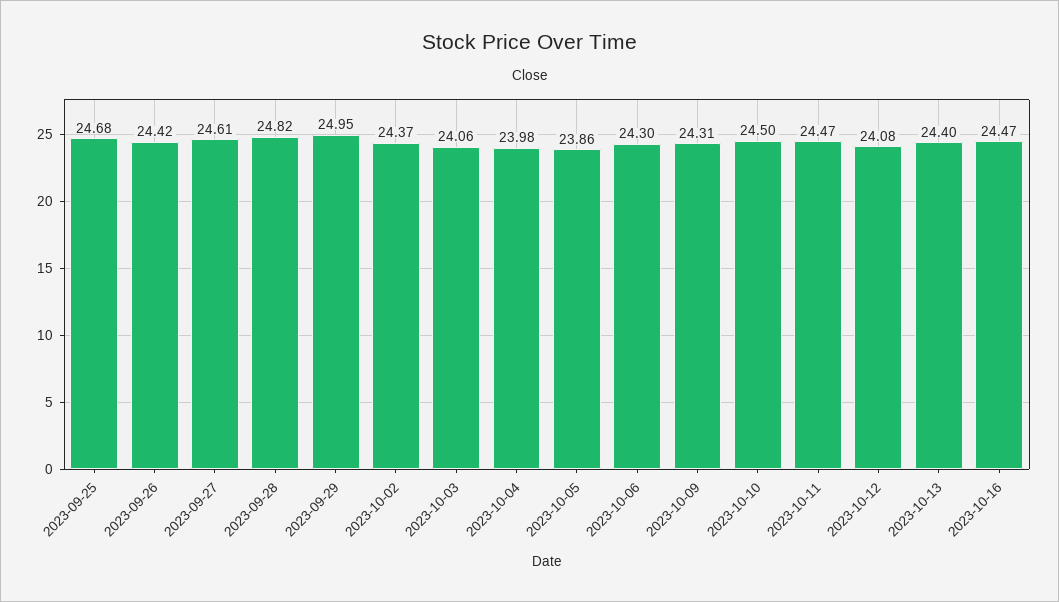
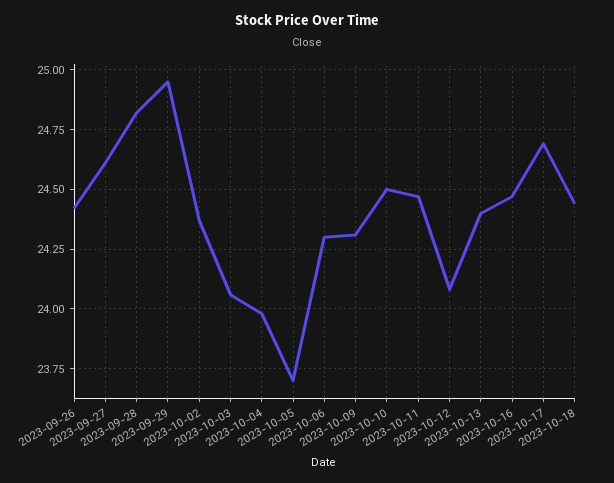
2023-09-25: 24.68 -> none
2023-10-05: 23.86 -> 23.7
2023-10-17: none -> 24.7
2023-10-18: none -> 24.45

